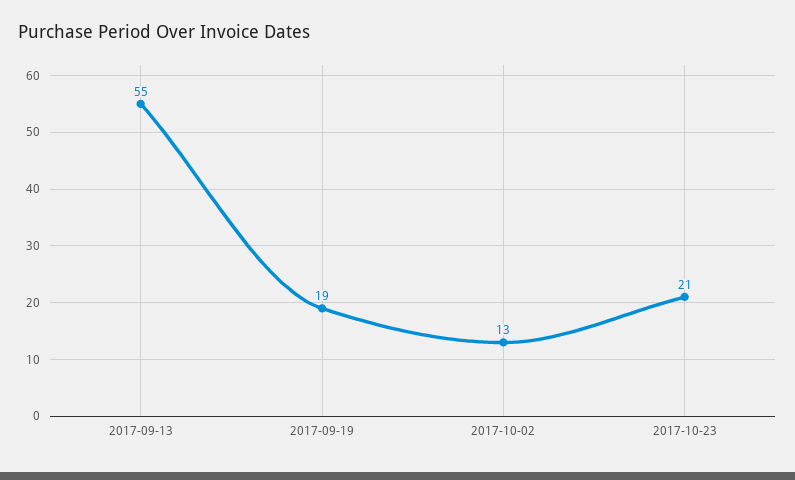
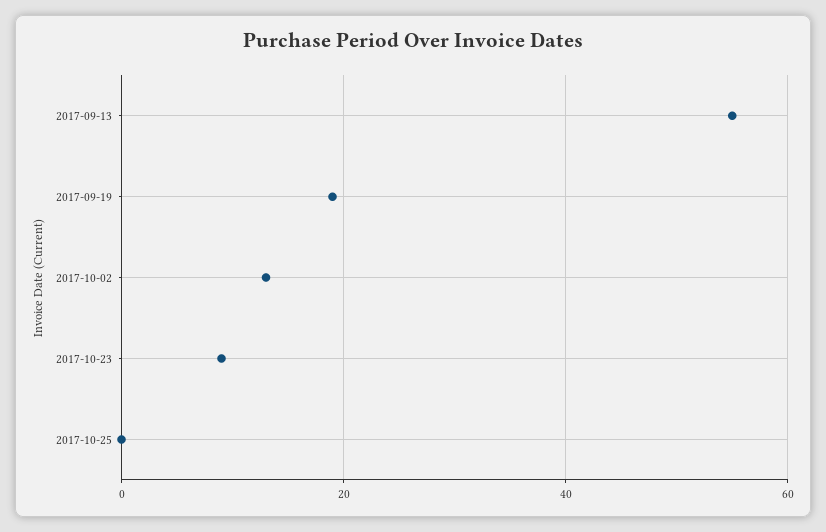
2017-10-23: 21 -> 10
2017-10-25: none -> 0

